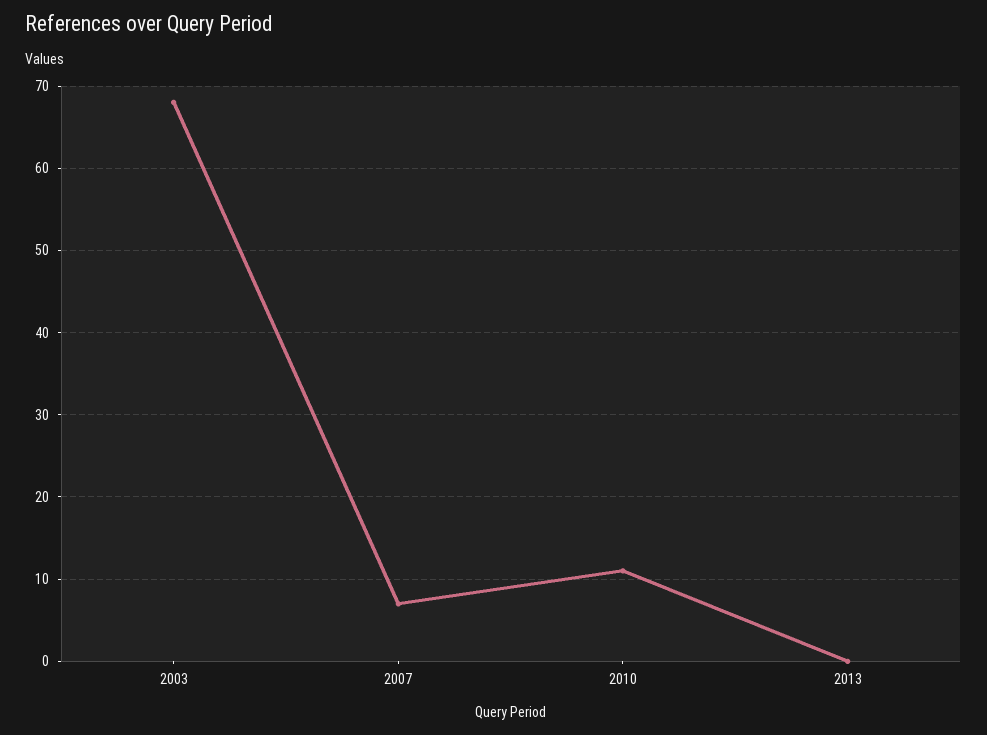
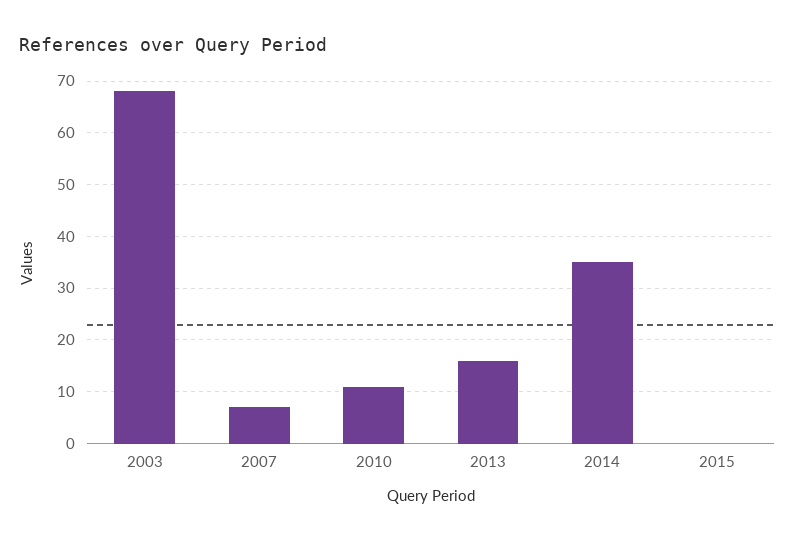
2013: 0 -> 15
2014: none -> 35
2015: none -> 0

